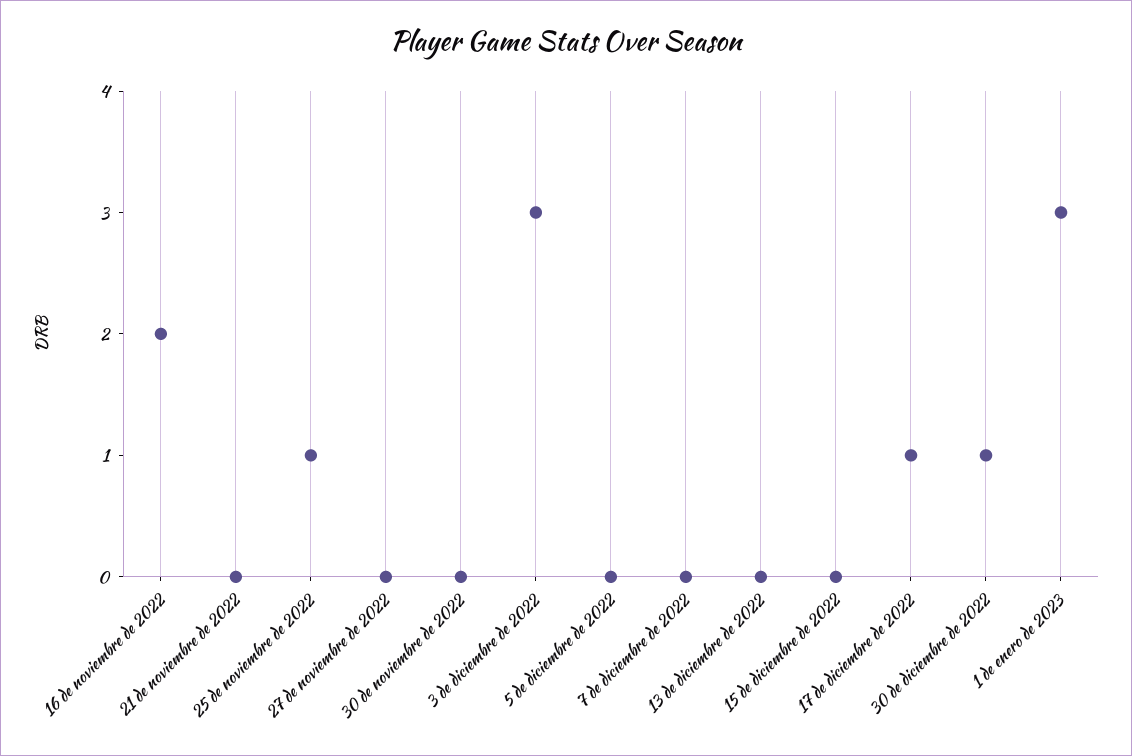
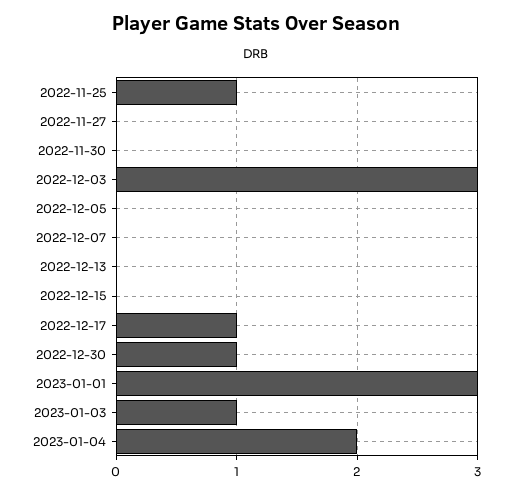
16 de noviembre de 2022: 2 -> none
21 de noviembre de 2022: 0 -> none
2023-01-03: none -> 1
2023-01-04: none -> 2

